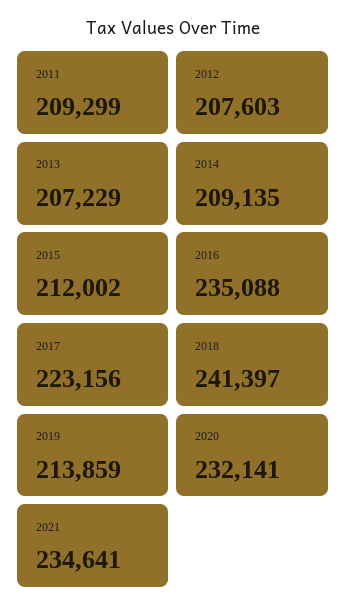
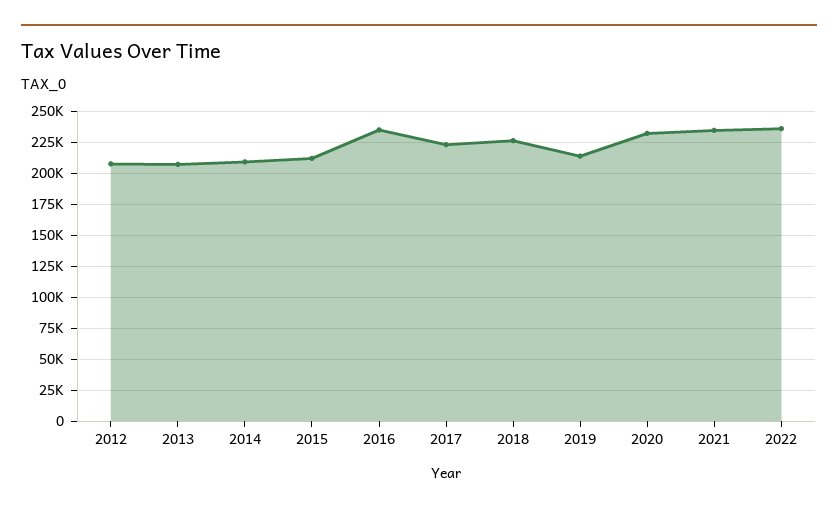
2011: 209299 -> none
2018: 241397 -> 225000
2022: none -> 235000

